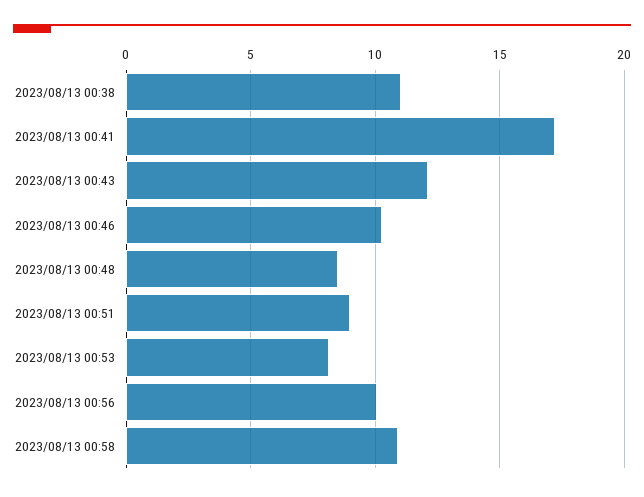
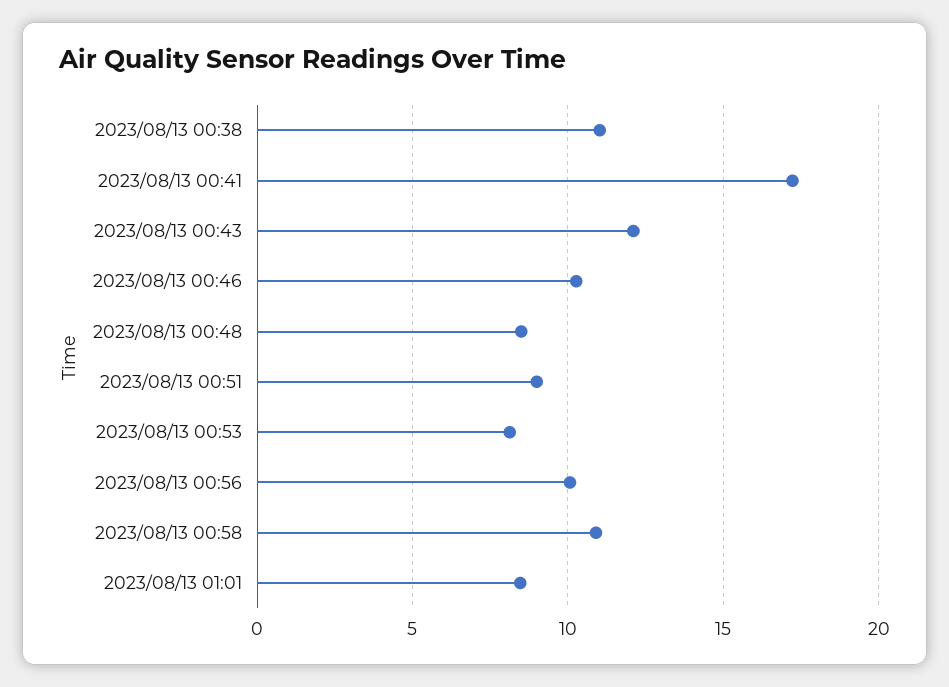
2023/08/13 01:01: none -> 8.5

